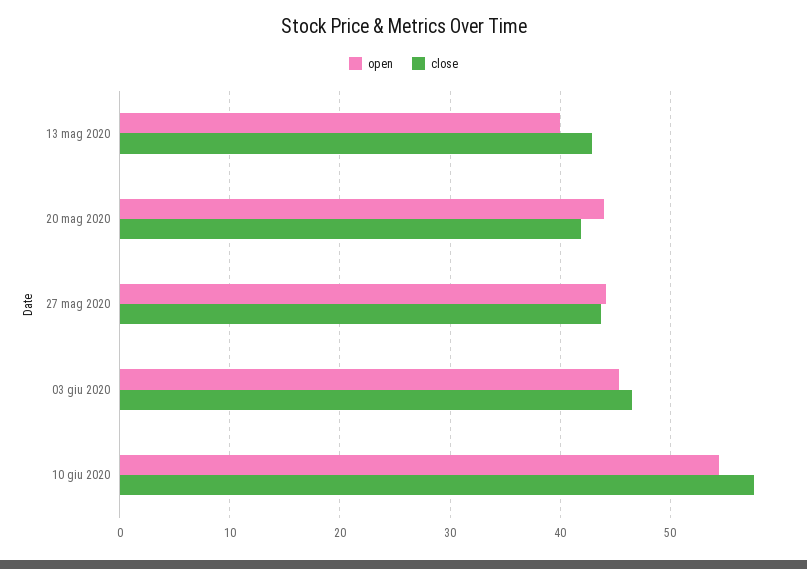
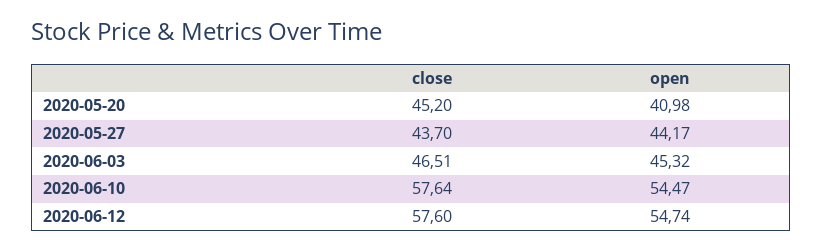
open, 13 mag 2020: 40 -> none
close, 13 mag 2020: 43 -> none
open, 20 mag 2020: 44 -> 40.98
close, 20 mag 2020: 42 -> 45.2
close, 2020-06-12: none -> 57.6
open, 2020-06-12: none -> 54.74

